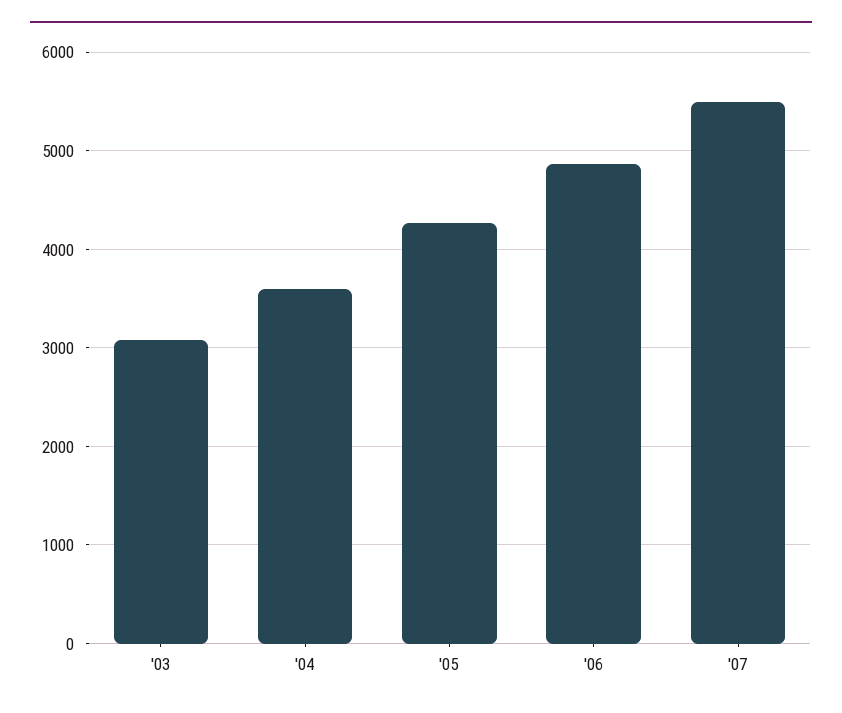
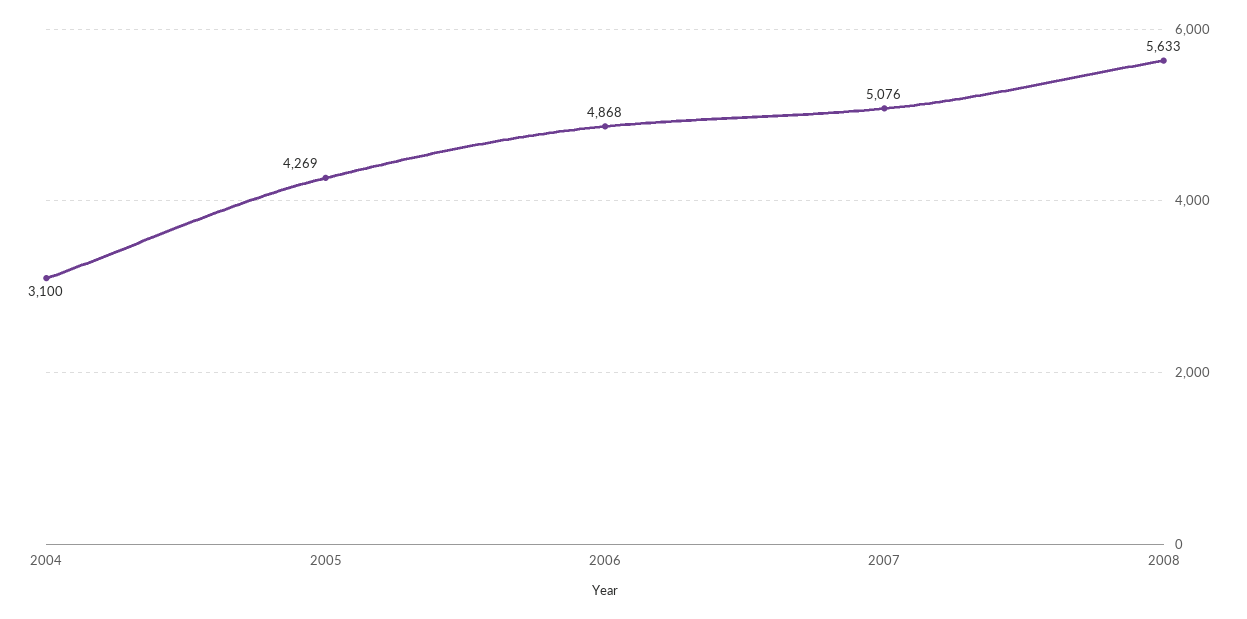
'03: 3100 -> none
'04: 3600 -> 3100
'07: 5500 -> 5076
2008: none -> 5633

